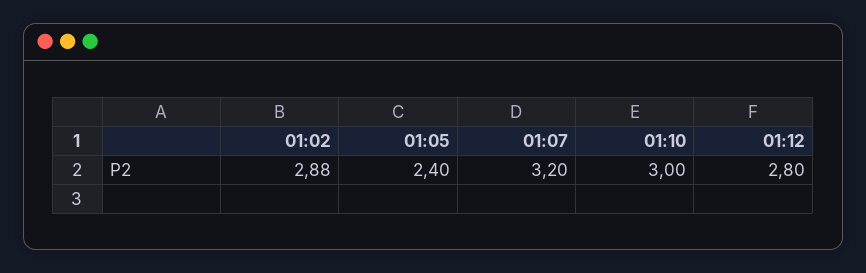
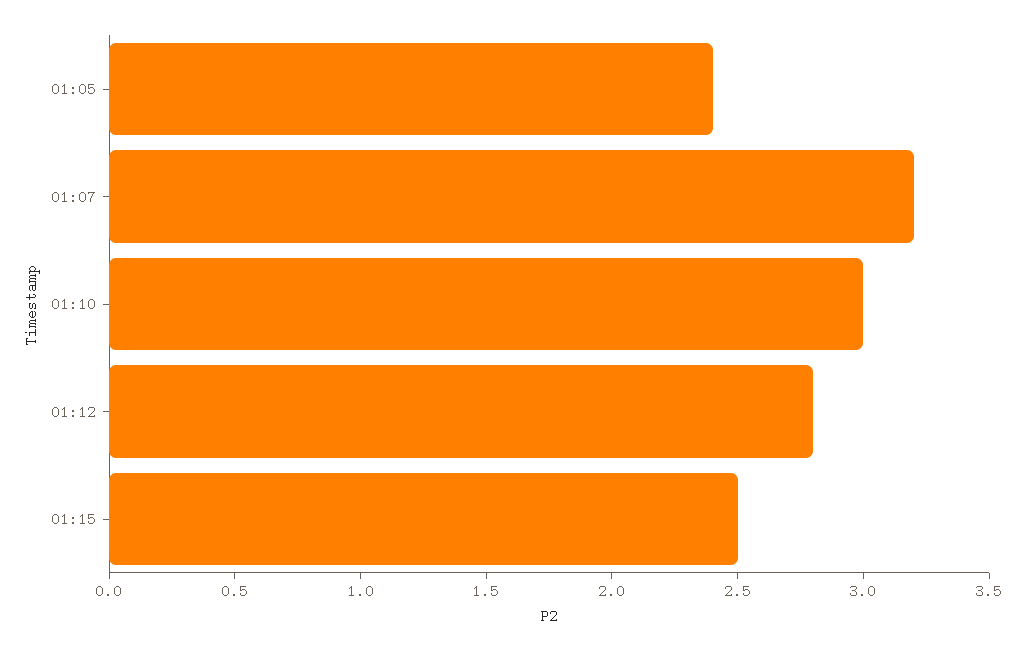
01:02: 2.88 -> none
01:15: none -> 2.5

